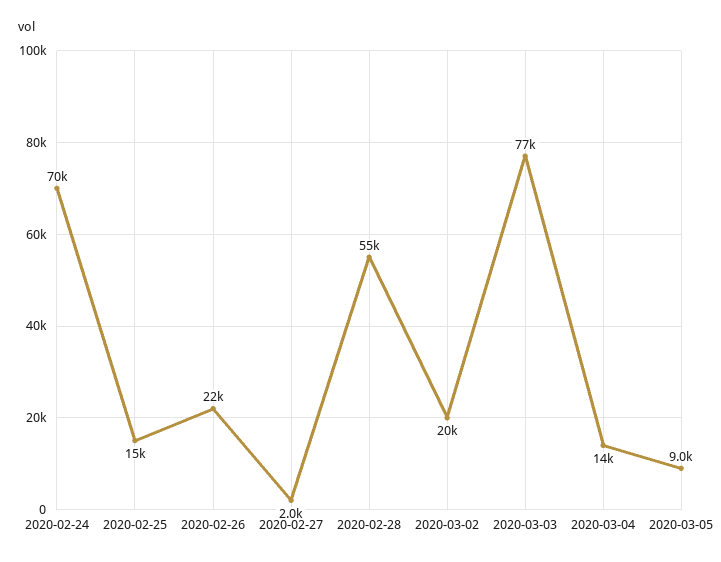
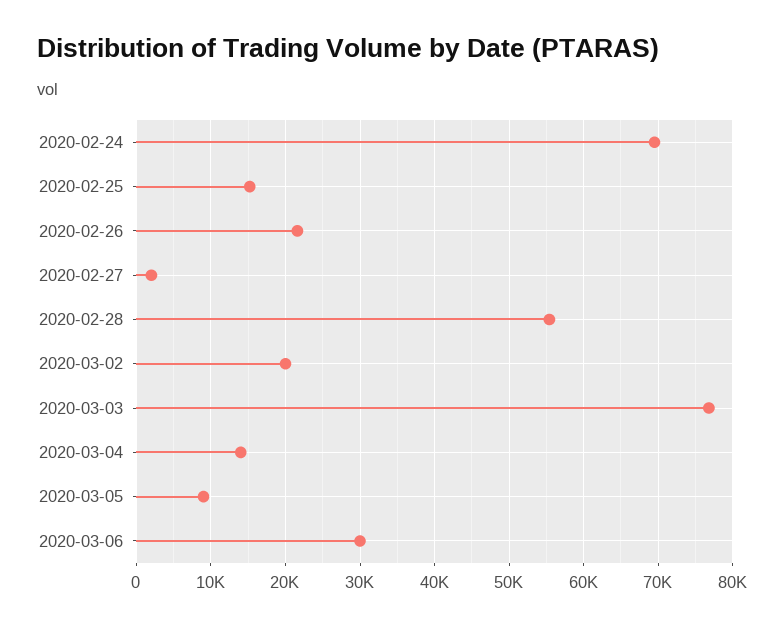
2020-03-06: none -> 30000

